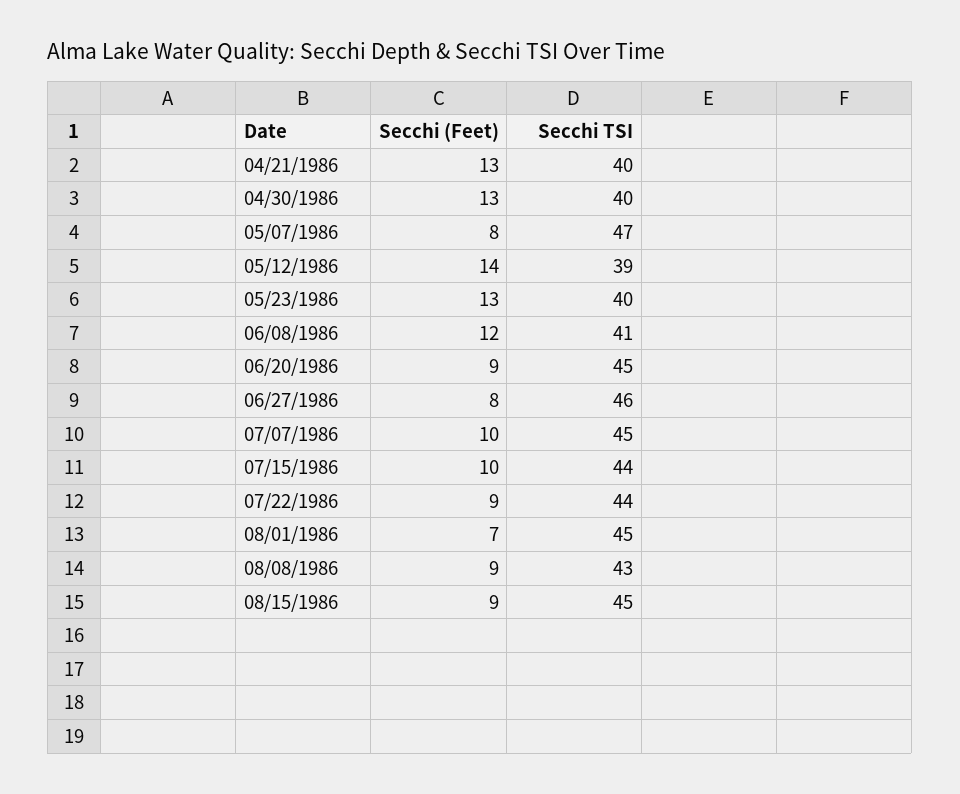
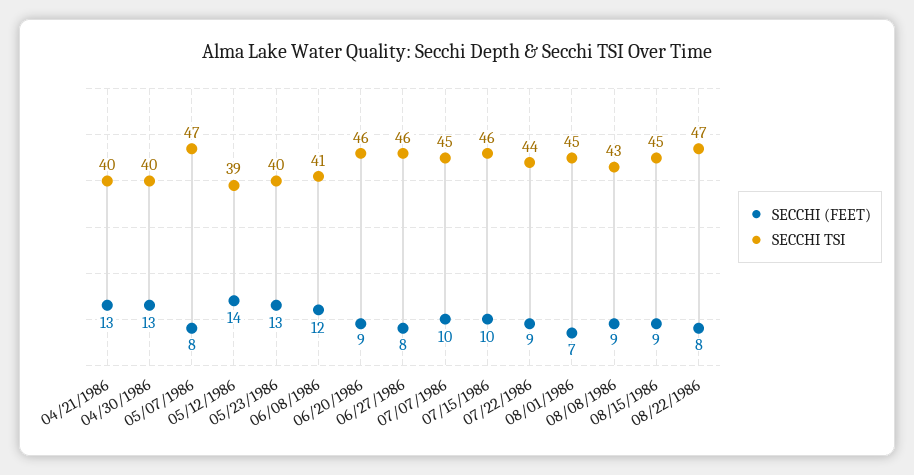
Secchi TSI, 06/20/1986: 45 -> 46
Secchi TSI, 07/15/1986: 44 -> 46
Secchi (Feet), 08/22/1986: none -> 8
Secchi TSI, 08/22/1986: none -> 47

